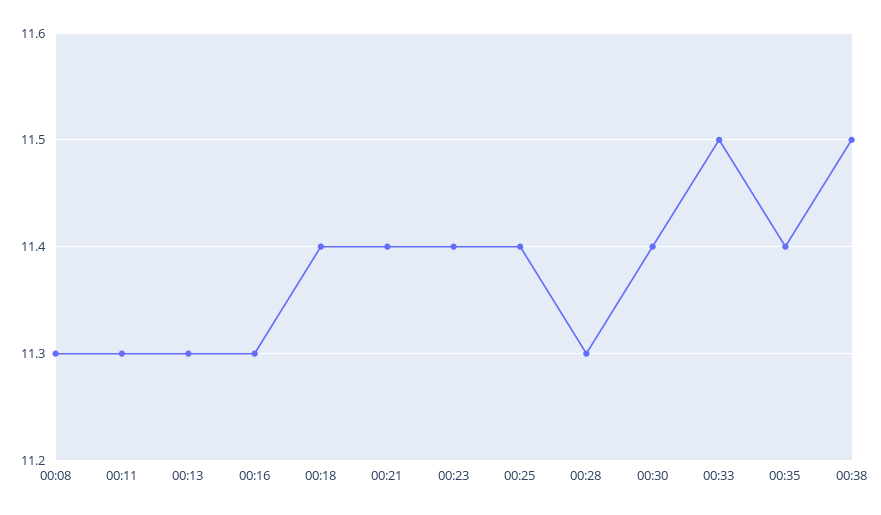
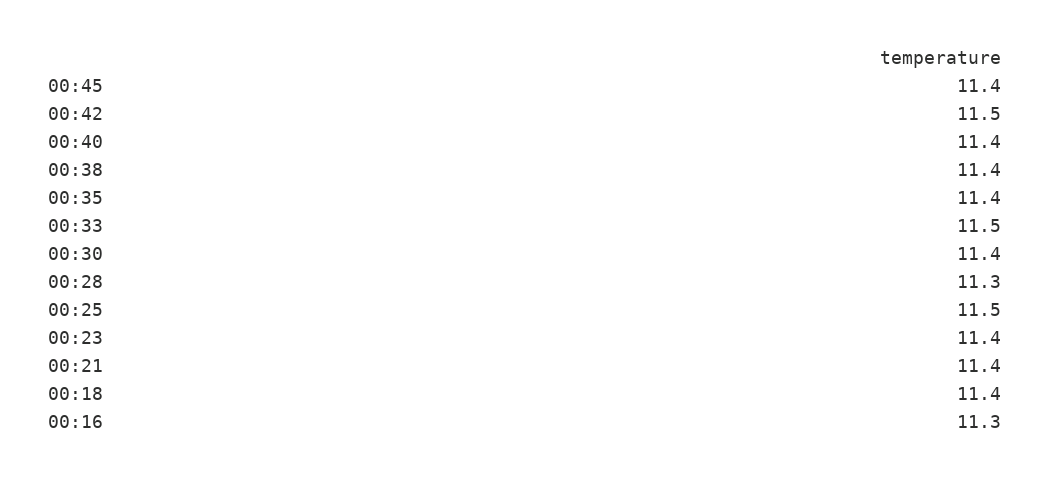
00:08: 11.3 -> none
00:11: 11.3 -> none
00:13: 11.3 -> none
00:25: 11.4 -> 11.5
00:38: 11.5 -> 11.4
00:45: none -> 11.4
00:42: none -> 11.5
00:40: none -> 11.4

